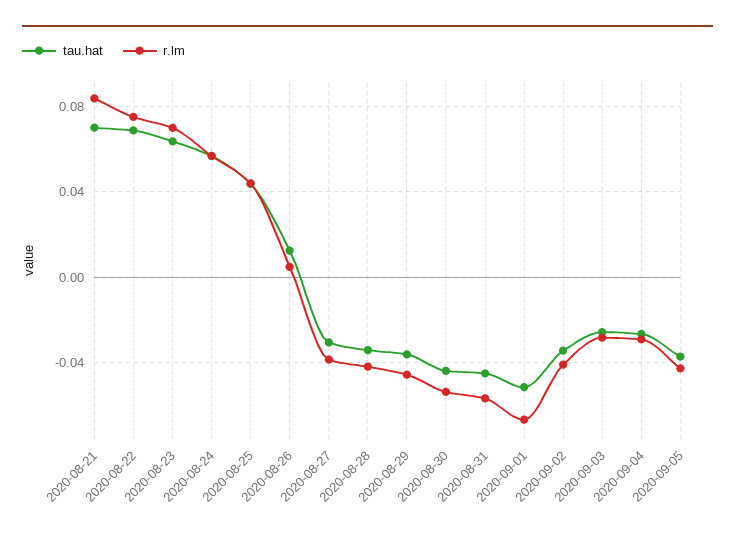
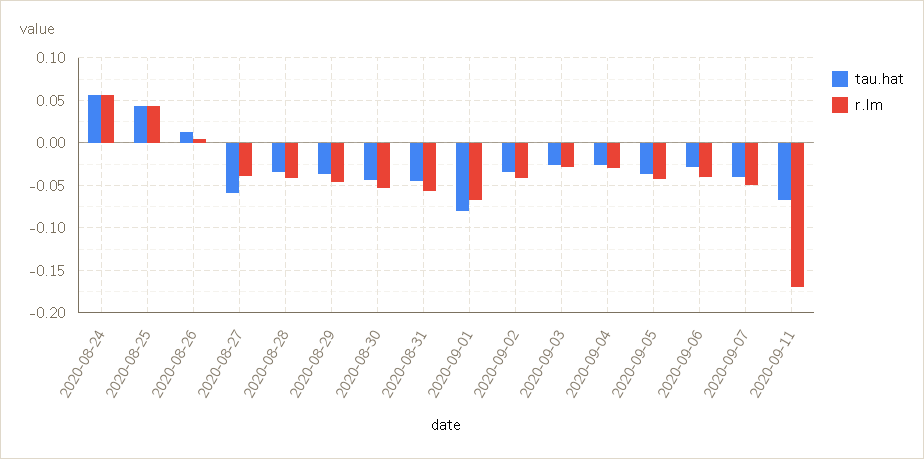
tau.hat, 2020-08-21: 0.07 -> none
r.lm, 2020-08-21: 0.085 -> none
tau.hat, 2020-08-22: 0.07 -> none
r.lm, 2020-08-22: 0.075 -> none
tau.hat, 2020-08-23: 0.065 -> none
r.lm, 2020-08-23: 0.07 -> none
tau.hat, 2020-08-27: -0.03 -> -0.06
tau.hat, 2020-09-01: -0.05 -> -0.08
tau.hat, 2020-09-06: none -> -0.03
r.lm, 2020-09-06: none -> -0.04
tau.hat, 2020-09-07: none -> -0.04
r.lm, 2020-09-07: none -> -0.05
tau.hat, 2020-09-11: none -> -0.07
r.lm, 2020-09-11: none -> -0.17

